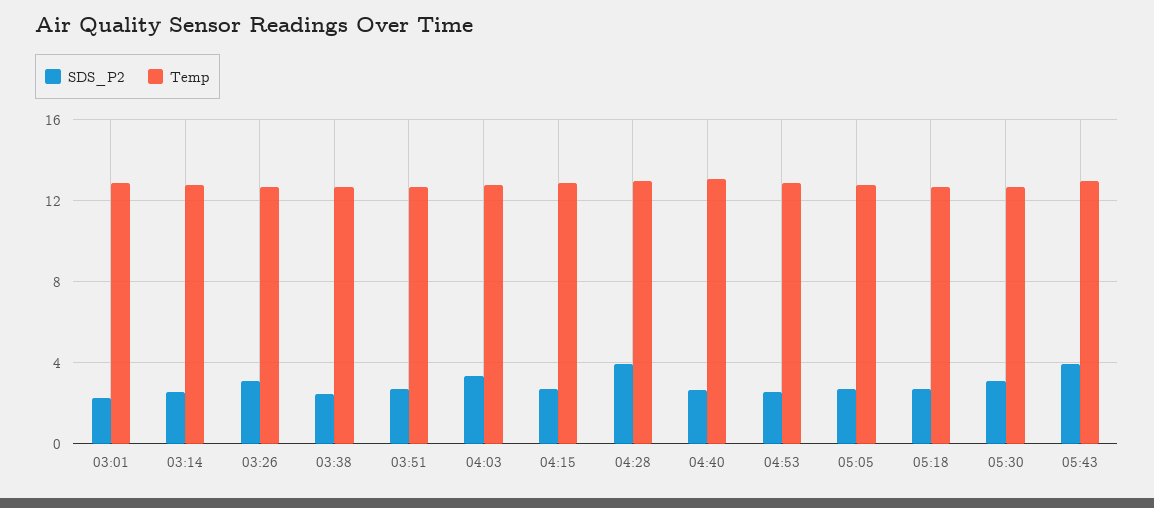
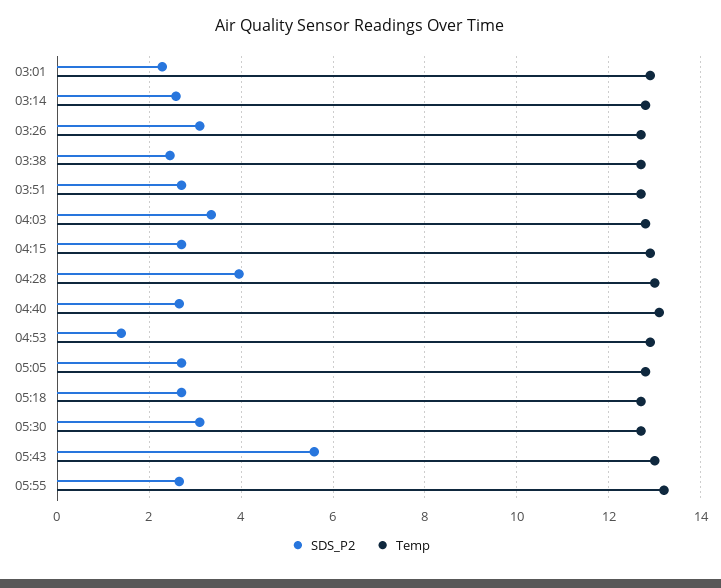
SDS_P2, 04:53: 2.5 -> 1.4
SDS_P2, 05:43: 4 -> 5.6
SDS_P2, 05:55: none -> 2.6
Temp, 05:55: none -> 13.2

